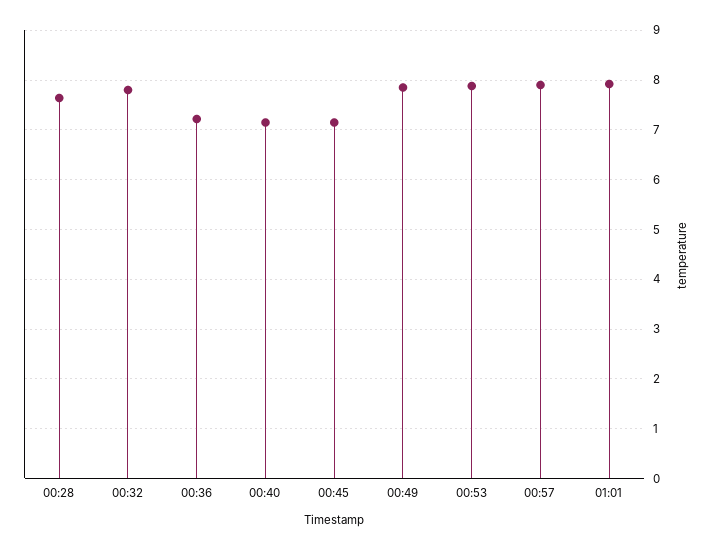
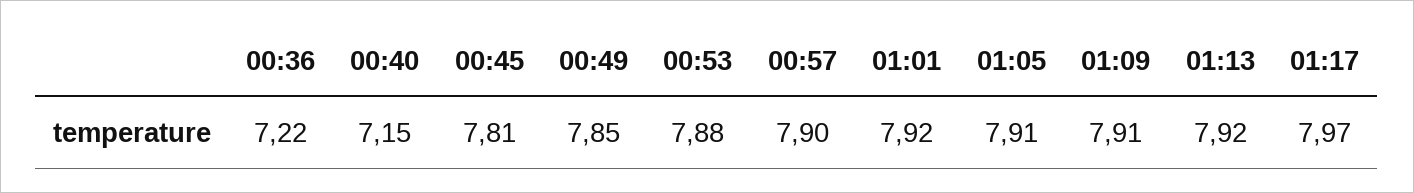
00:28: 7.6 -> none
00:32: 7.8 -> none
00:45: 7.2 -> 7.81
01:05: none -> 7.91
01:09: none -> 7.91
01:13: none -> 7.92
01:17: none -> 7.97

